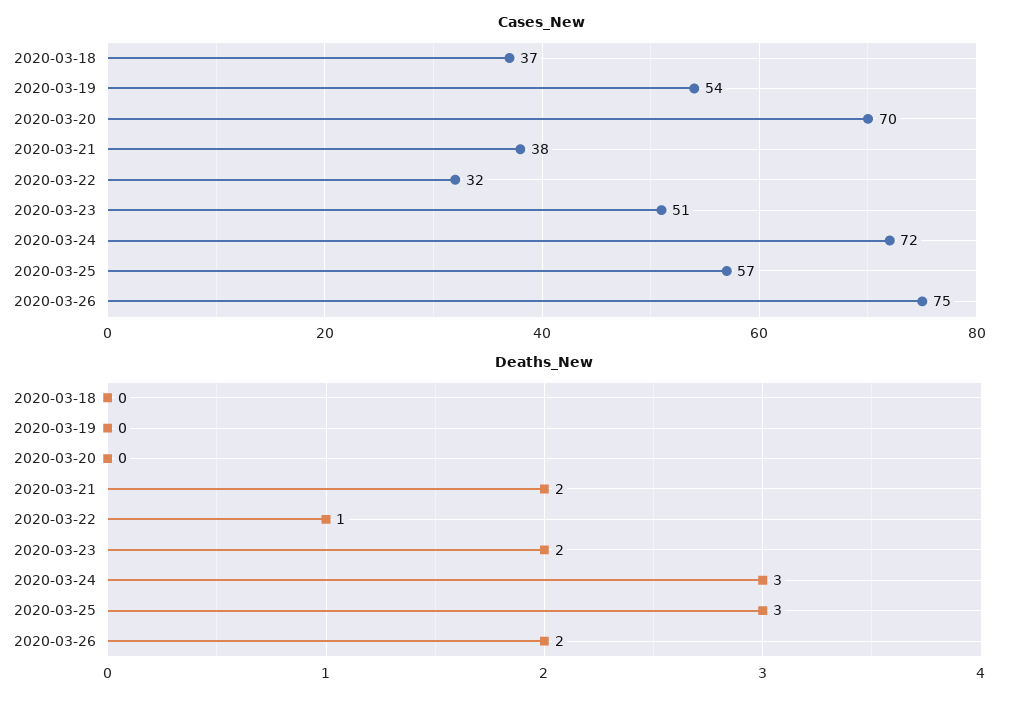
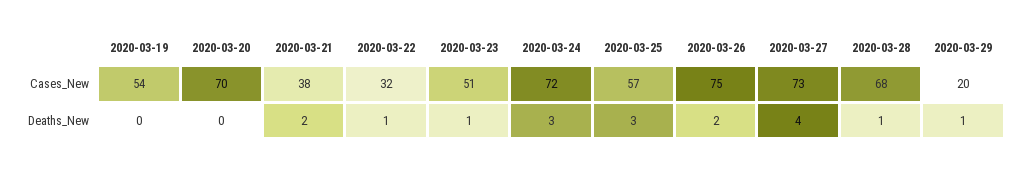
Cases_New, 2020-03-18: 37 -> none
Deaths_New, 2020-03-18: 0 -> none
Deaths_New, 2020-03-23: 2 -> 1
Cases_New, 2020-03-27: none -> 73
Cases_New, 2020-03-28: none -> 68
Cases_New, 2020-03-29: none -> 20
Deaths_New, 2020-03-27: none -> 4
Deaths_New, 2020-03-28: none -> 1
Deaths_New, 2020-03-29: none -> 1

